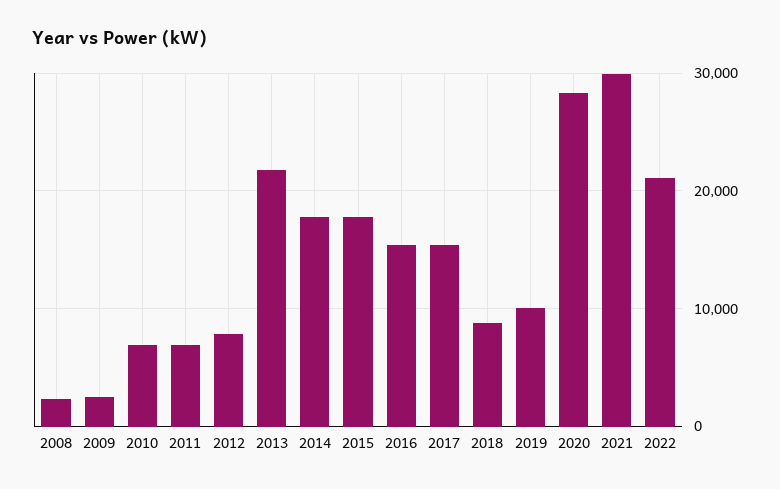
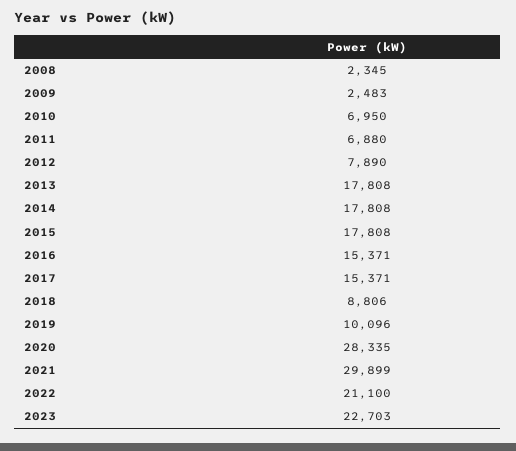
2013: 22000 -> 17808
2023: none -> 22703

